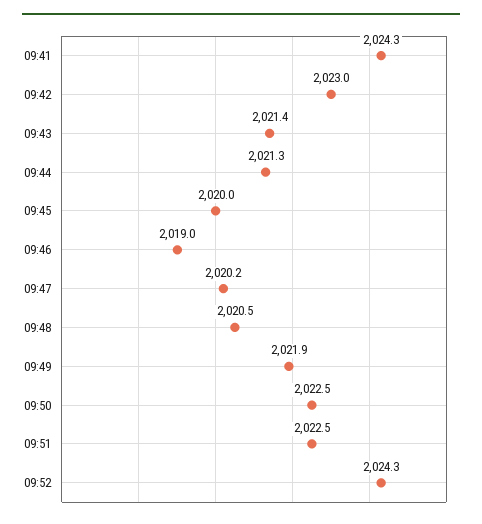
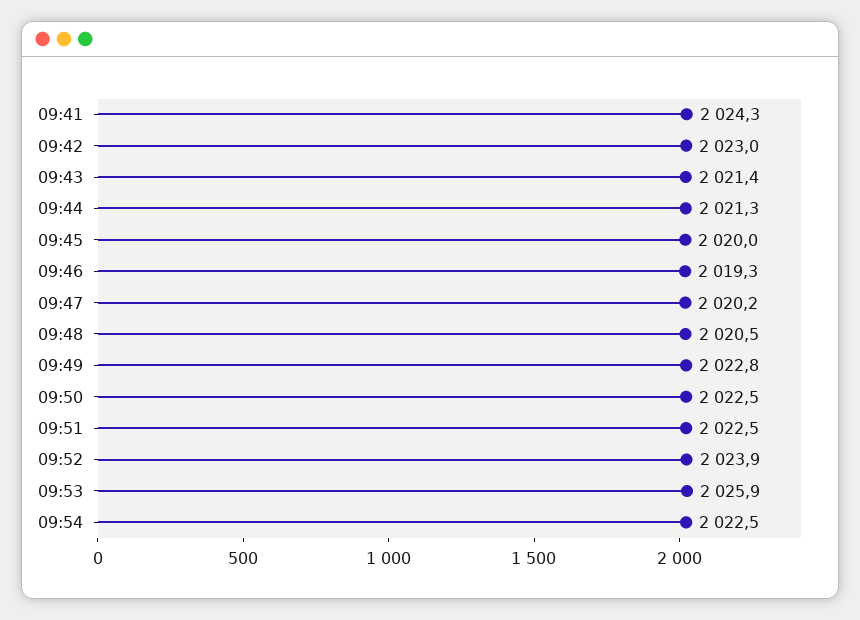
09:46: 2019 -> 2019.3
09:49: 2021.9 -> 2022.8
09:52: 2024.3 -> 2023.9
09:53: none -> 2025.9
09:54: none -> 2022.5

